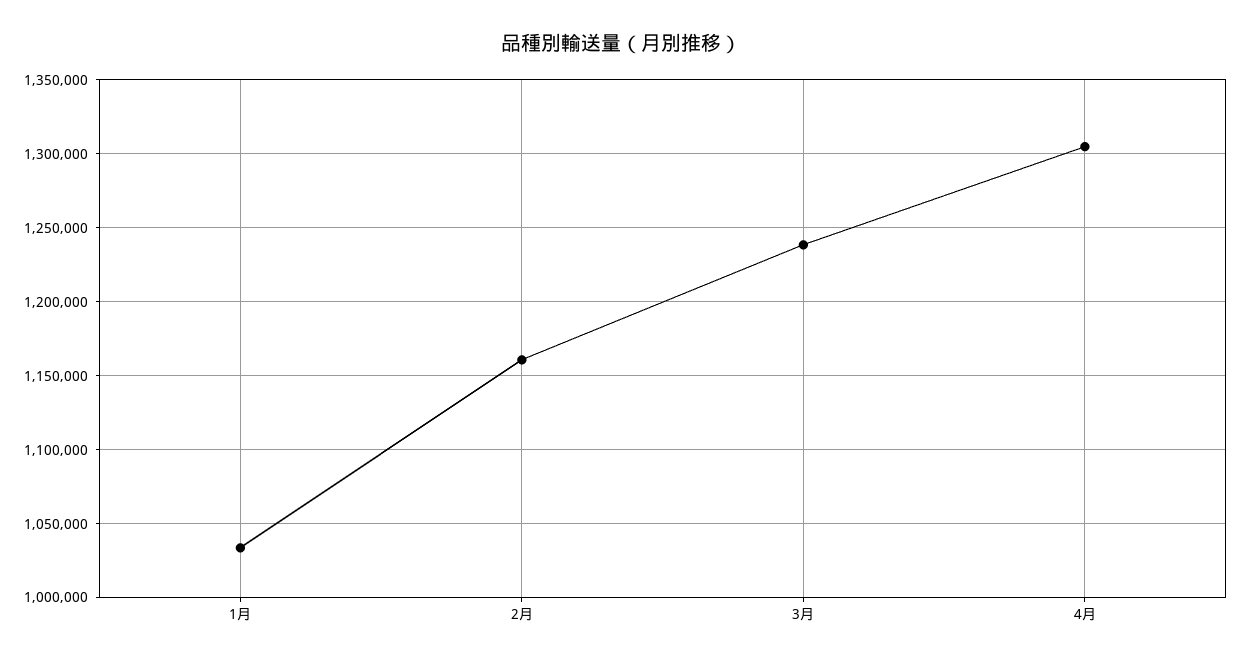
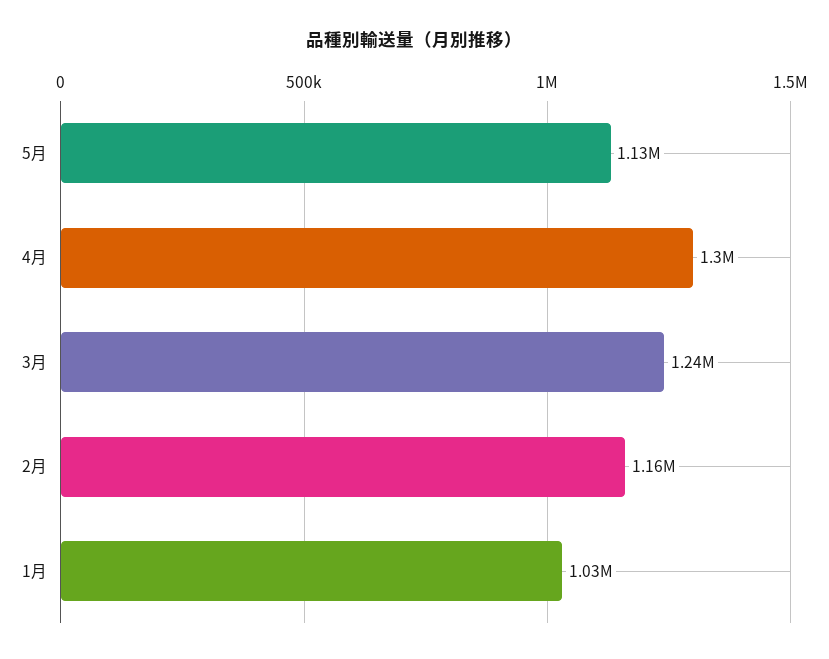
5月: none -> 1130000

